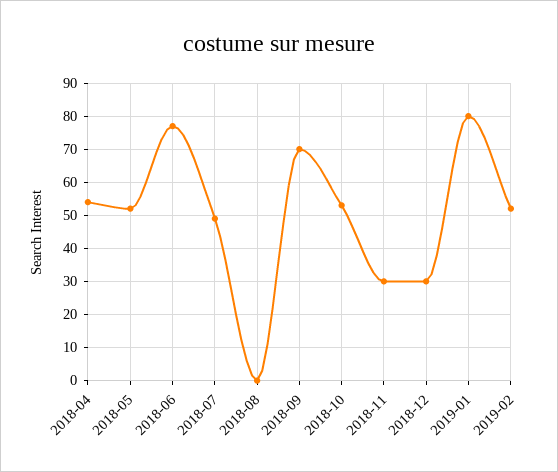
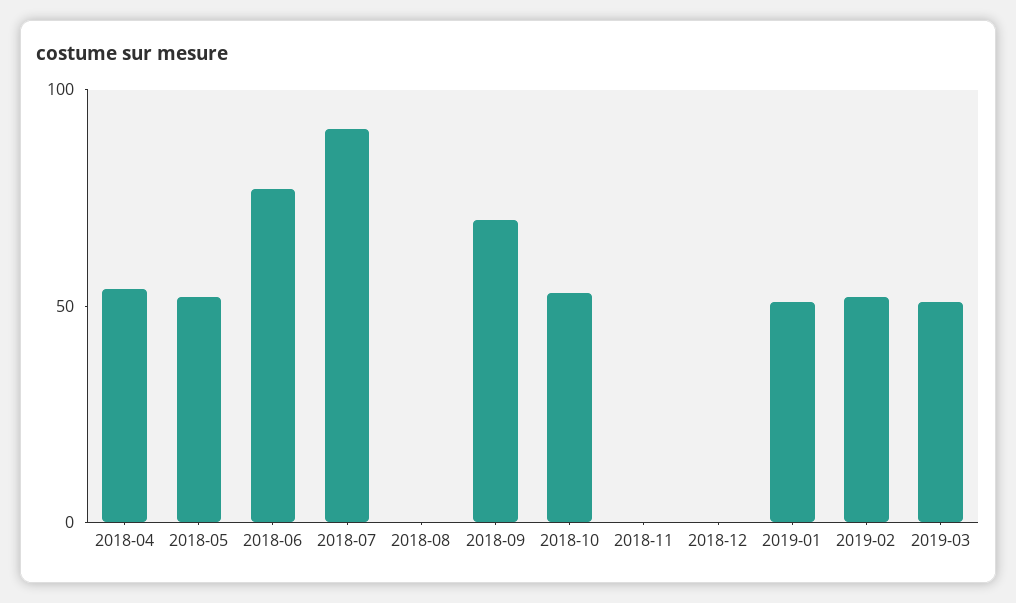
2018-07: 50 -> 90
2018-11: 30 -> 0
2018-12: 30 -> 0
2019-01: 80 -> 50
2019-03: none -> 50

